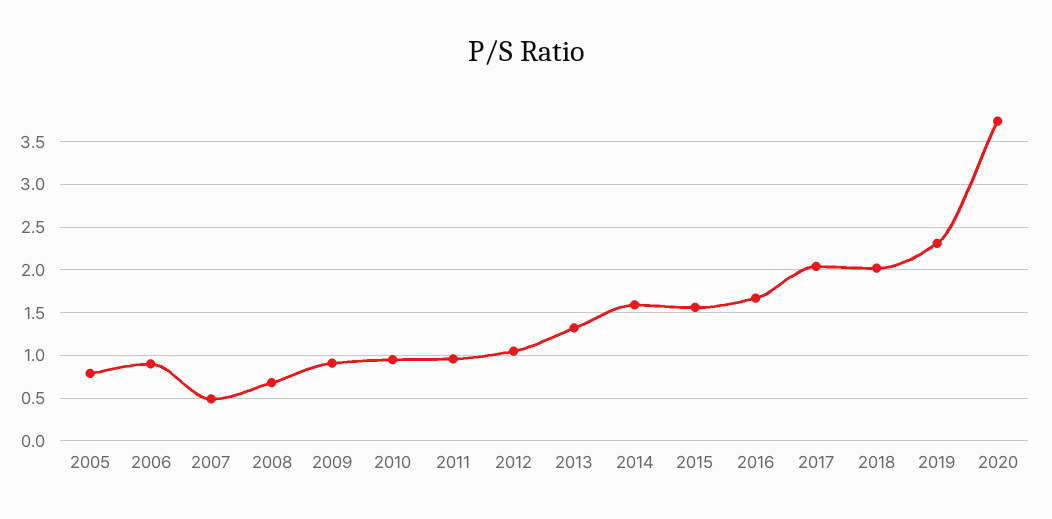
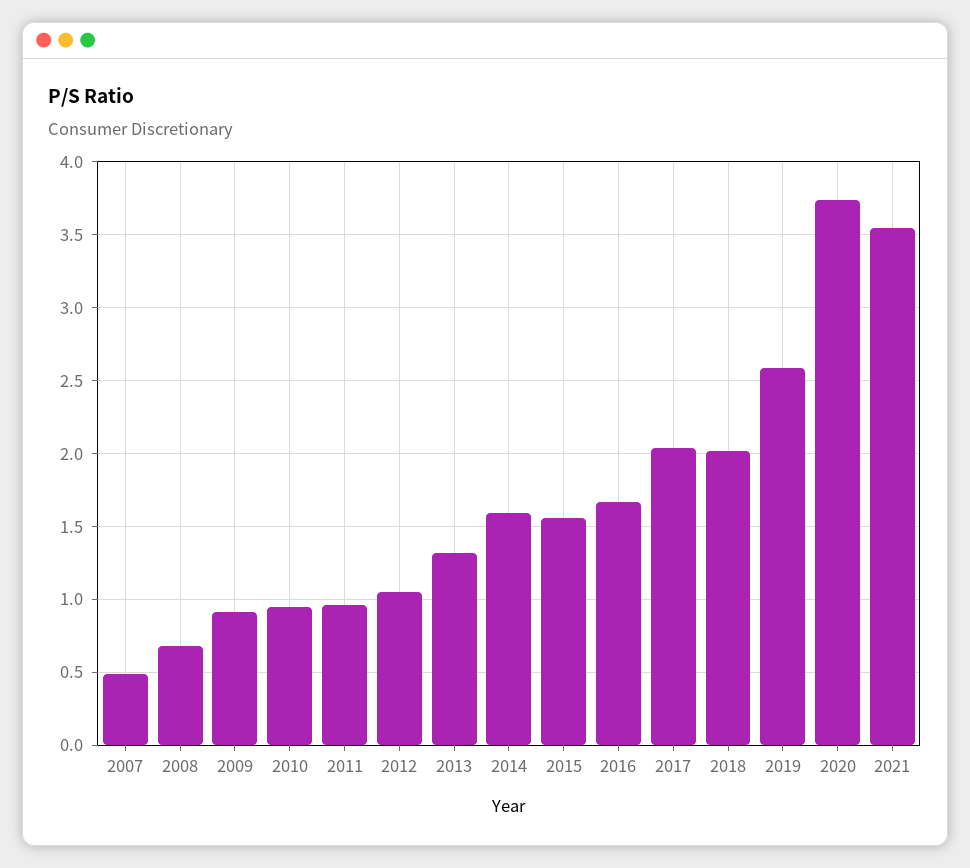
2005: 0.8 -> none
2006: 0.9 -> none
2019: 2.3 -> 2.6
2021: none -> 3.55

